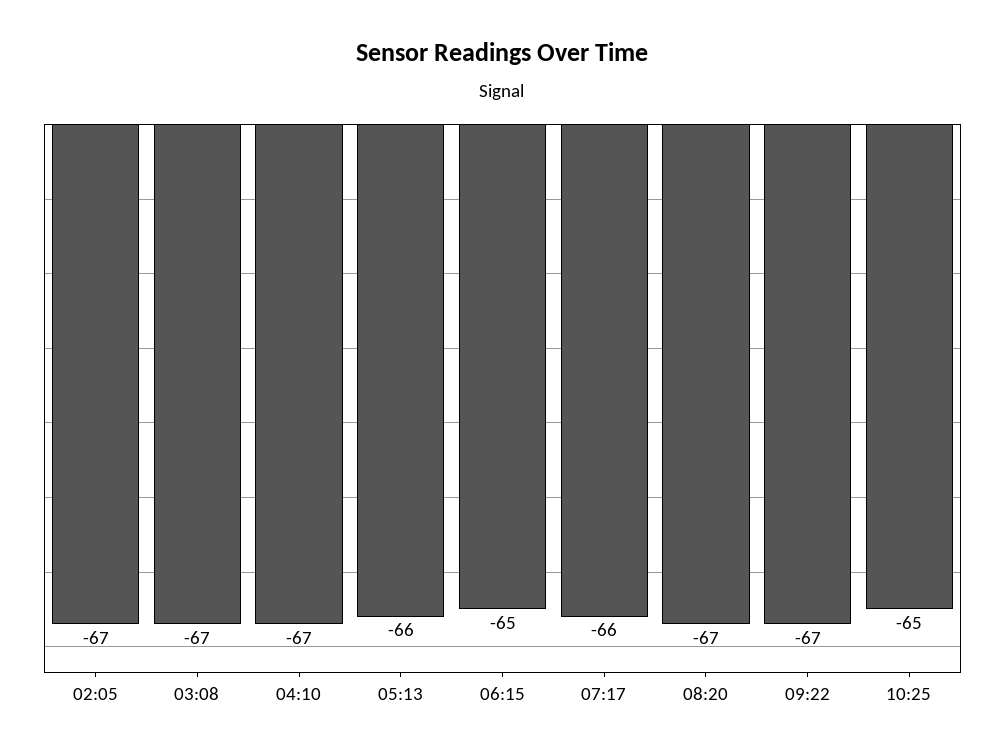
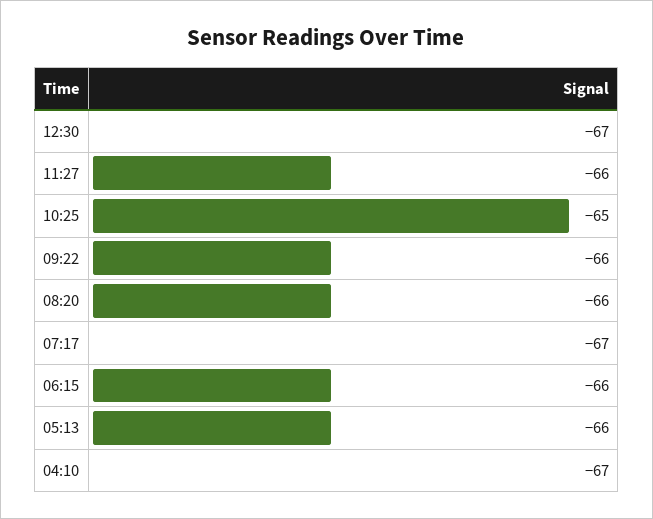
02:05: -67 -> none
03:08: -67 -> none
06:15: -65 -> -66
07:17: -66 -> -67
08:20: -67 -> -66
09:22: -67 -> -66
12:30: none -> -67
11:27: none -> -66

